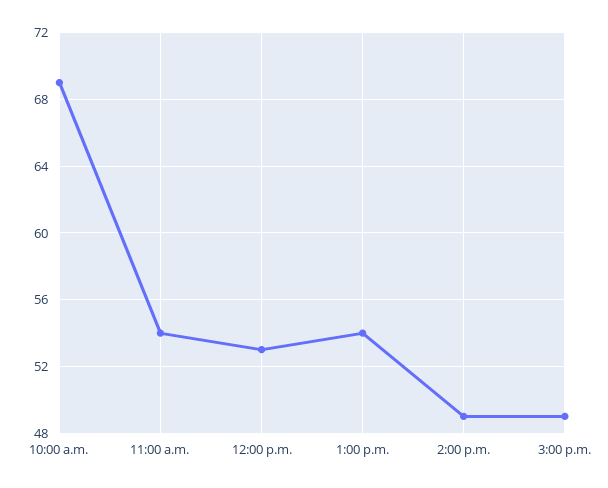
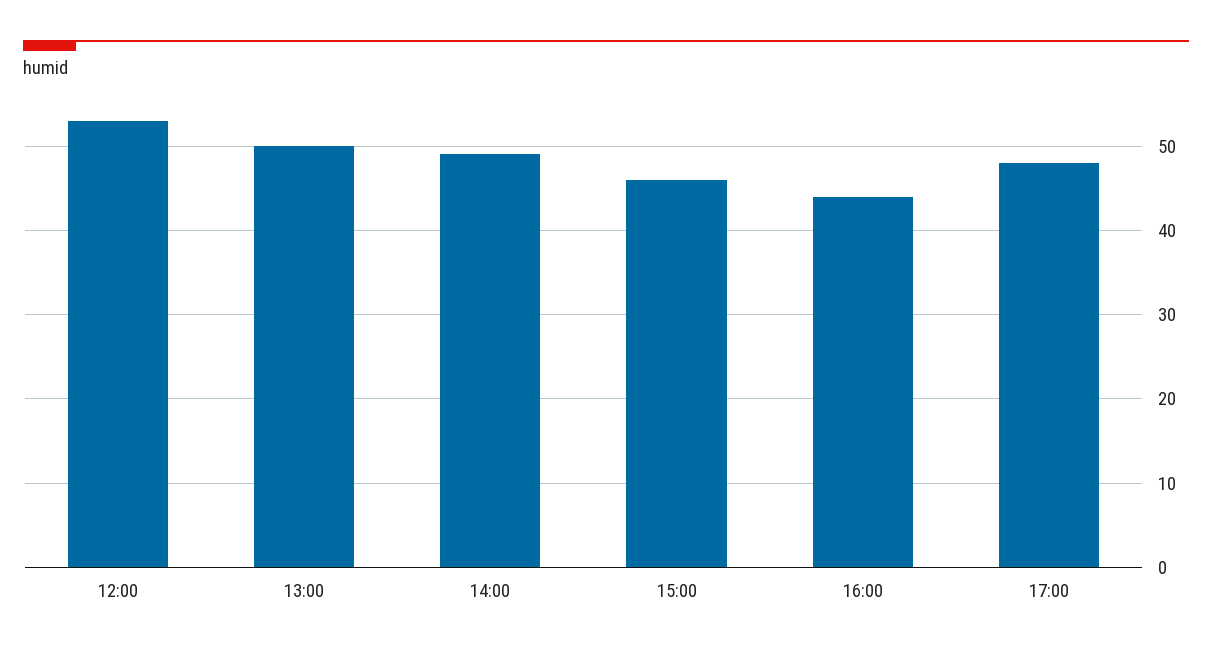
10:00 a.m.: 69 -> none
11:00 a.m.: 54 -> none
1:00 p.m.: 54 -> 50
3:00 p.m.: 49 -> 46
16:00: none -> 44
17:00: none -> 48

